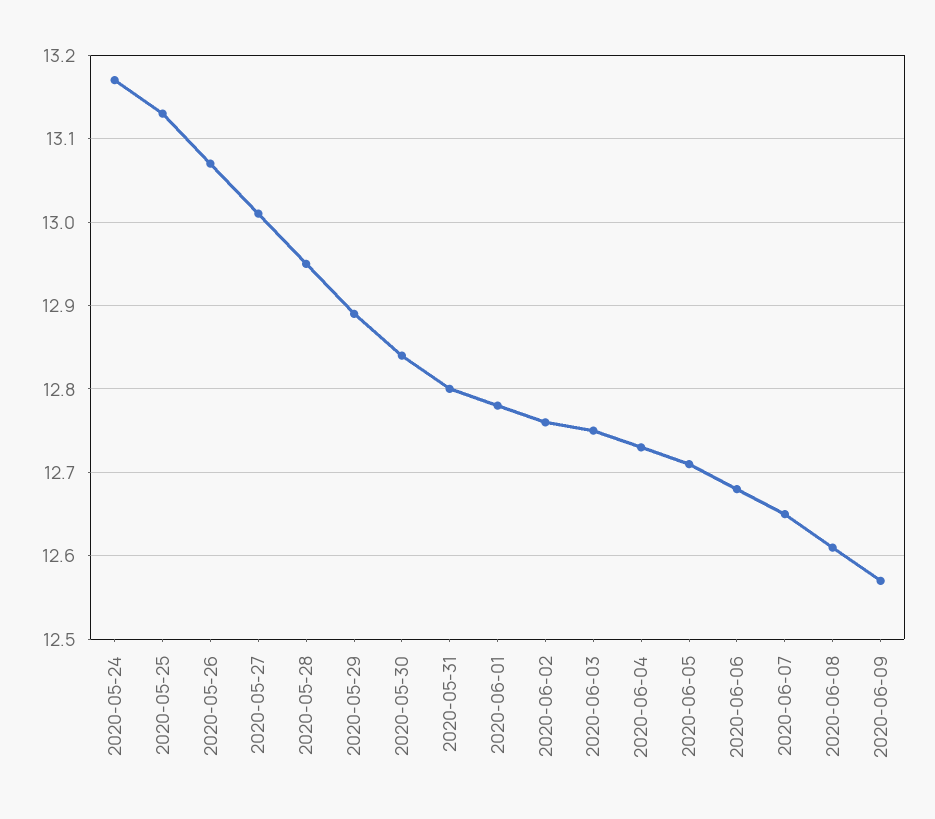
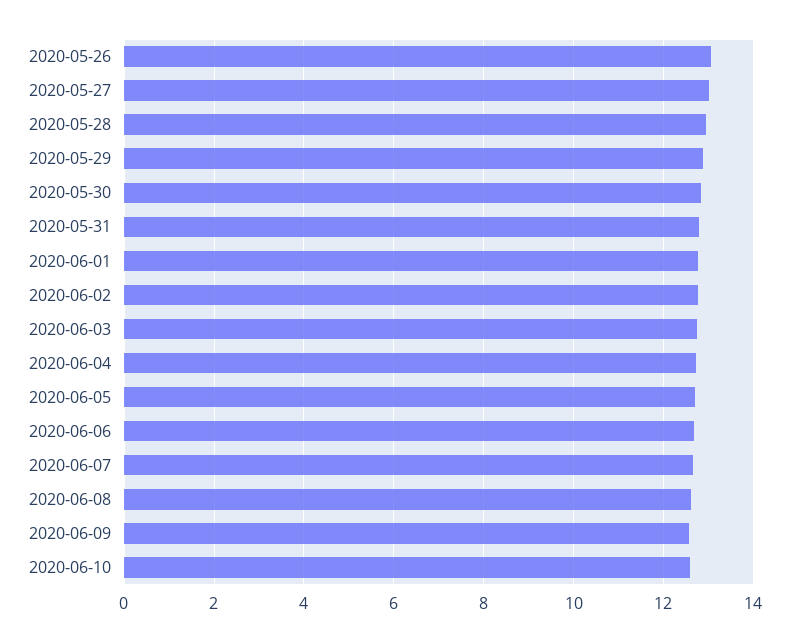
2020-05-24: 13.17 -> none
2020-05-25: 13.13 -> none
2020-06-10: none -> 12.6

